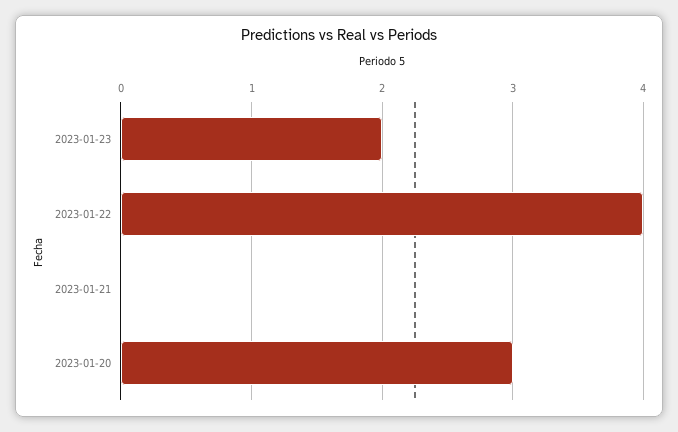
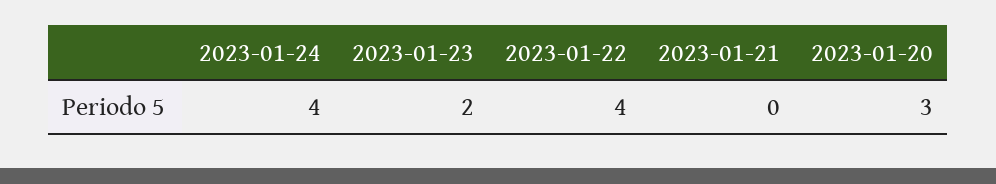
2023-01-24: none -> 4

